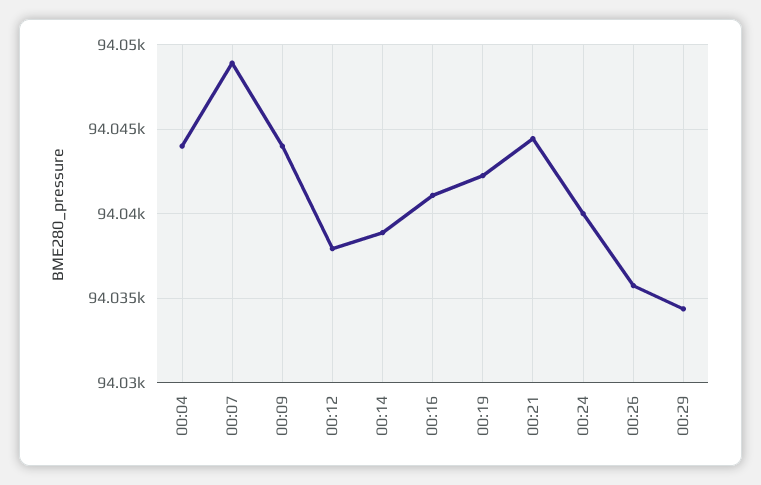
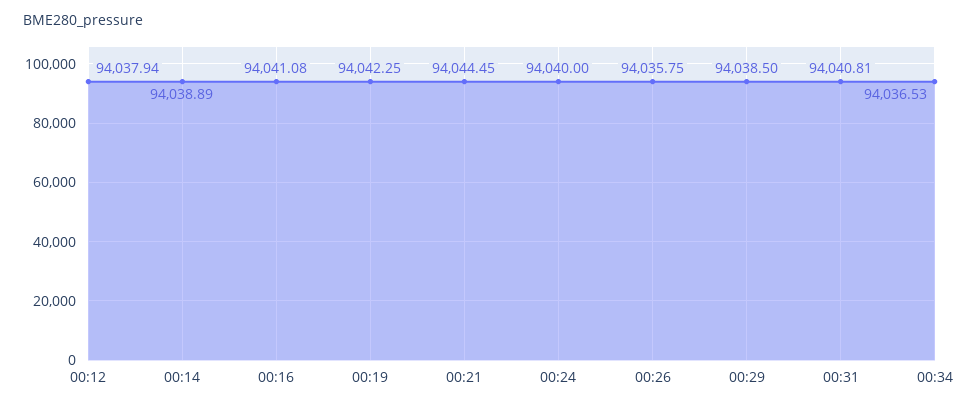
00:04: 94044 -> none
00:07: 94049 -> none
00:09: 94044 -> none
00:29: 94034.5 -> 94038.5
00:31: none -> 94040.81
00:34: none -> 94036.53

